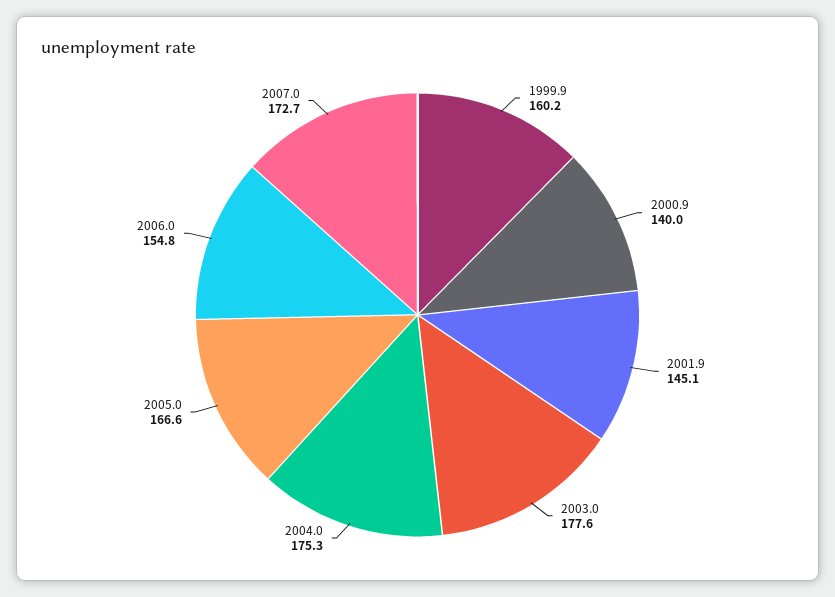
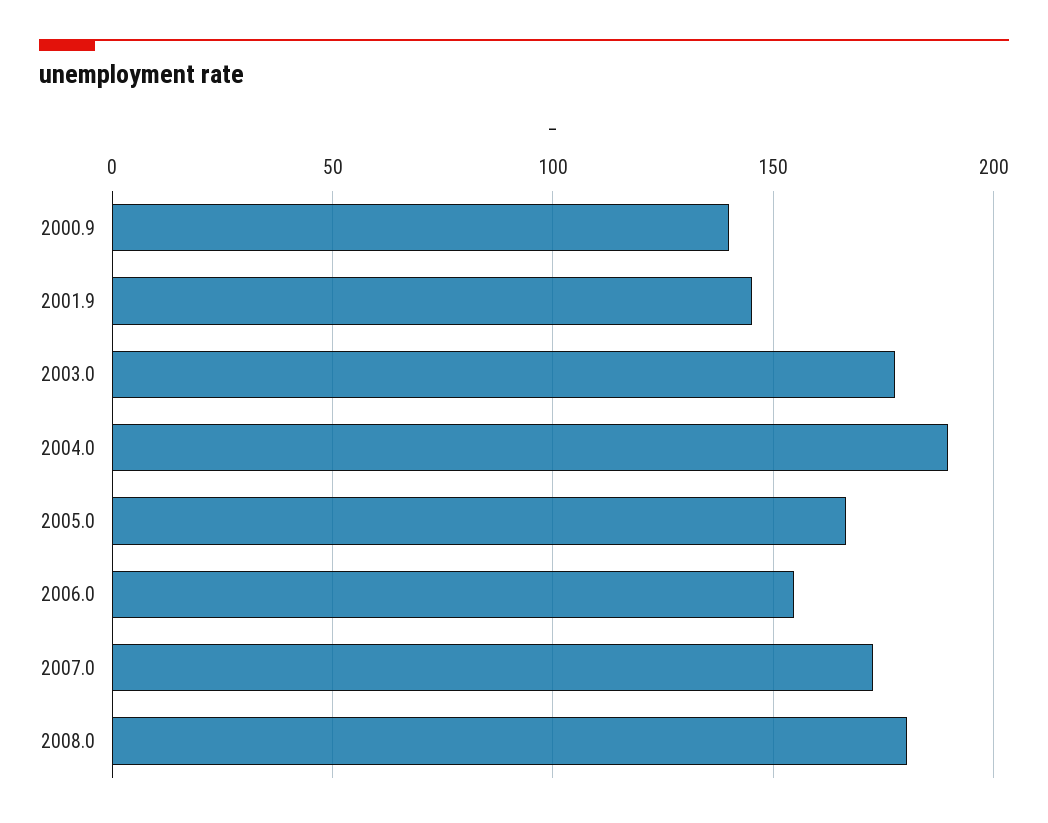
1999.9: 160.2 -> none
2004.0: 175.3 -> 190
2008.0: none -> 180

